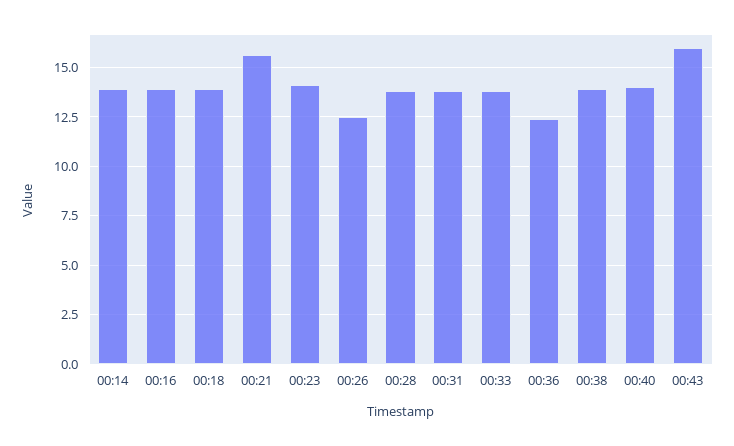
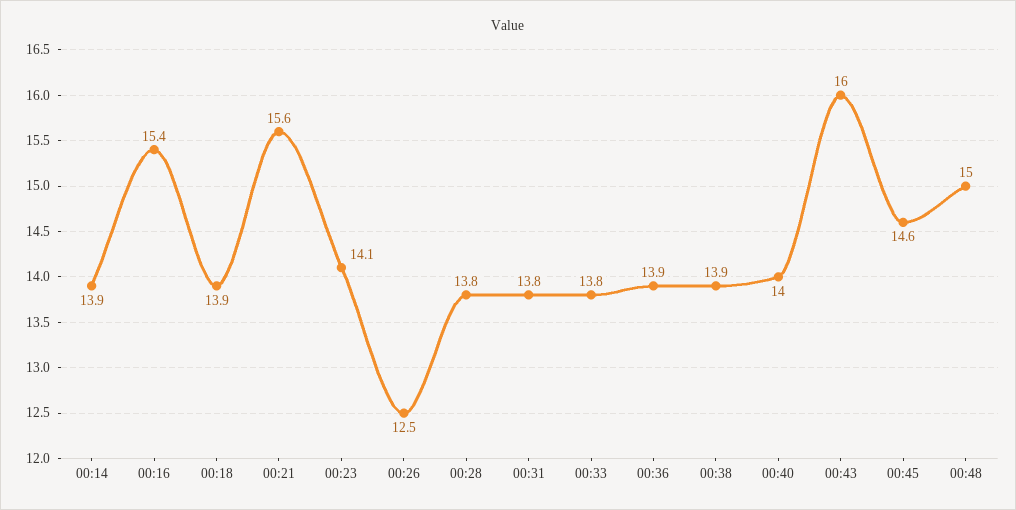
00:16: 14 -> 15.4
00:36: 12.5 -> 13.9
00:45: none -> 14.6
00:48: none -> 15

